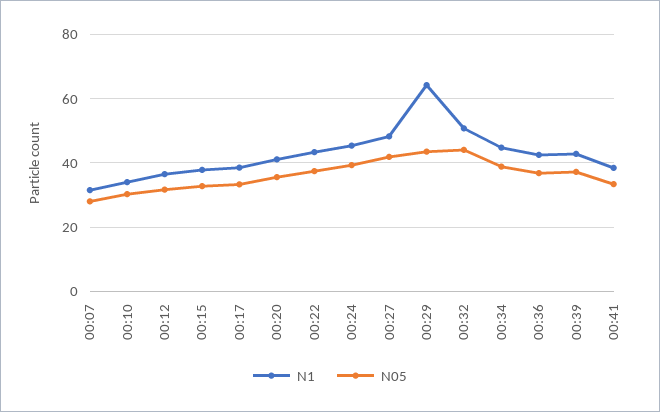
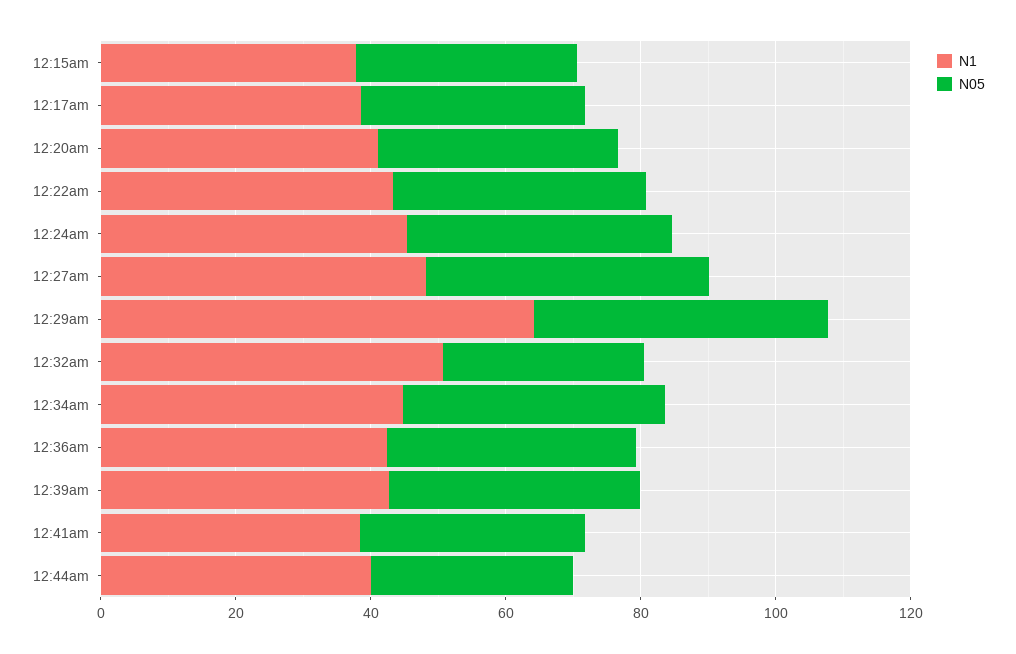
N1, 00:07: 32 -> none
N05, 00:07: 28 -> none
N1, 00:10: 34 -> none
N05, 00:10: 30 -> none
N1, 00:12: 36 -> none
N05, 00:12: 32 -> none
N05, 00:32: 44 -> 30
N1, 12:44am: none -> 40
N05, 12:44am: none -> 30

